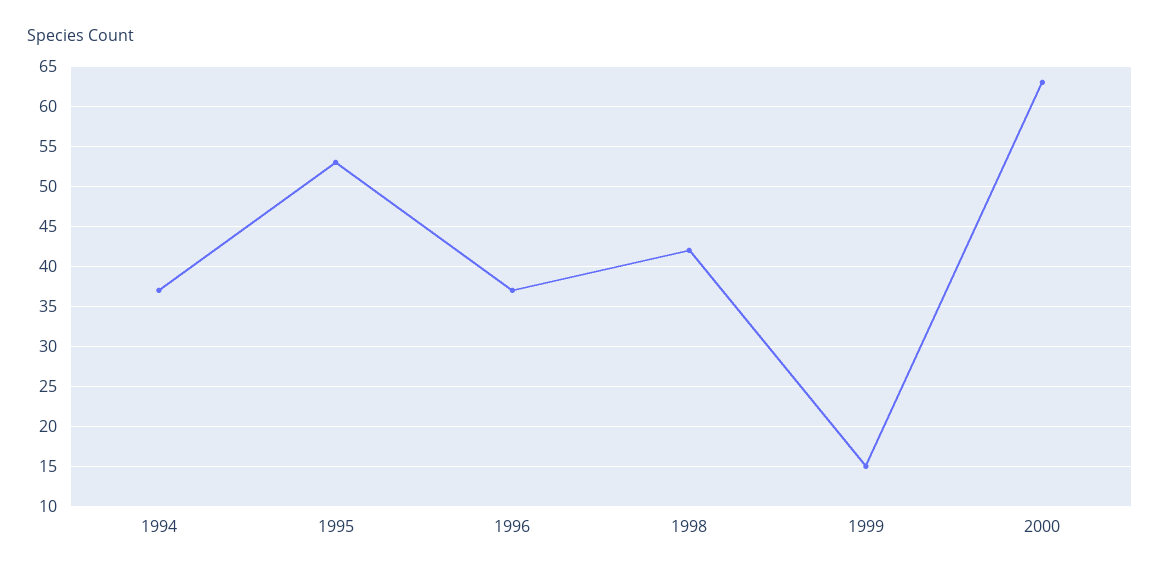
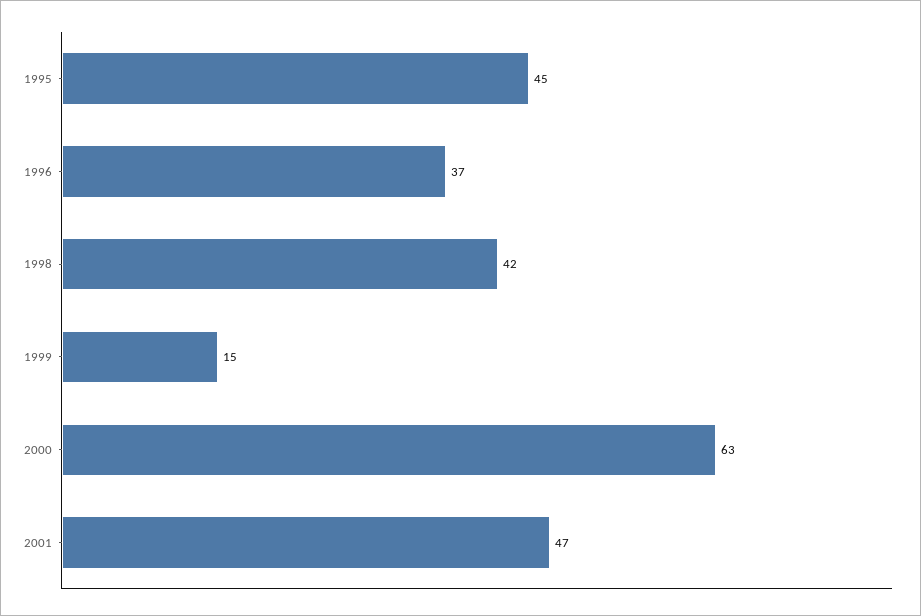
1994: 37 -> none
1995: 53 -> 45
2001: none -> 47

